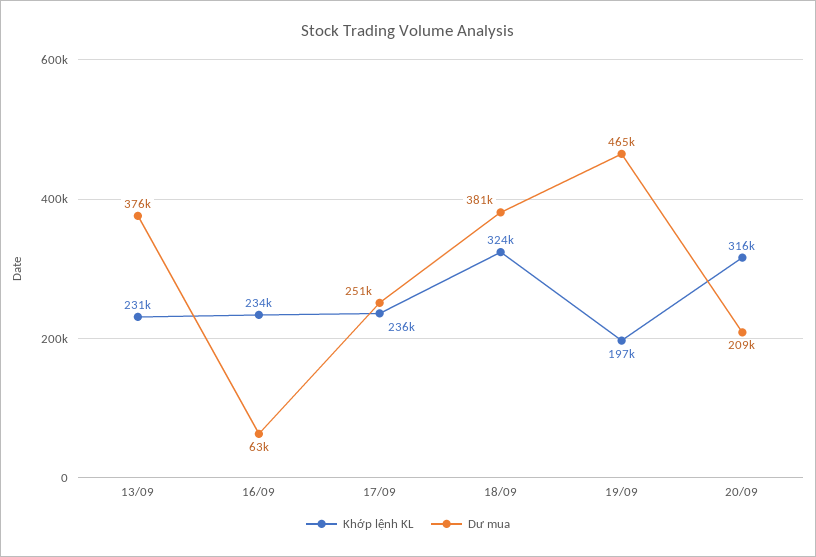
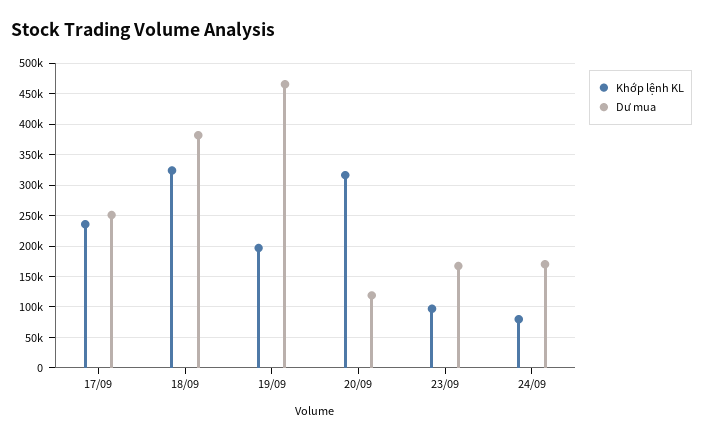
Khớp lệnh KL, 13/09: 231000 -> none
Dư mua, 13/09: 376000 -> none
Khớp lệnh KL, 16/09: 234000 -> none
Dư mua, 16/09: 63000 -> none
Dư mua, 20/09: 209000 -> 120000
Khớp lệnh KL, 23/09: none -> 100000
Dư mua, 23/09: none -> 170000
Khớp lệnh KL, 24/09: none -> 80000
Dư mua, 24/09: none -> 170000

